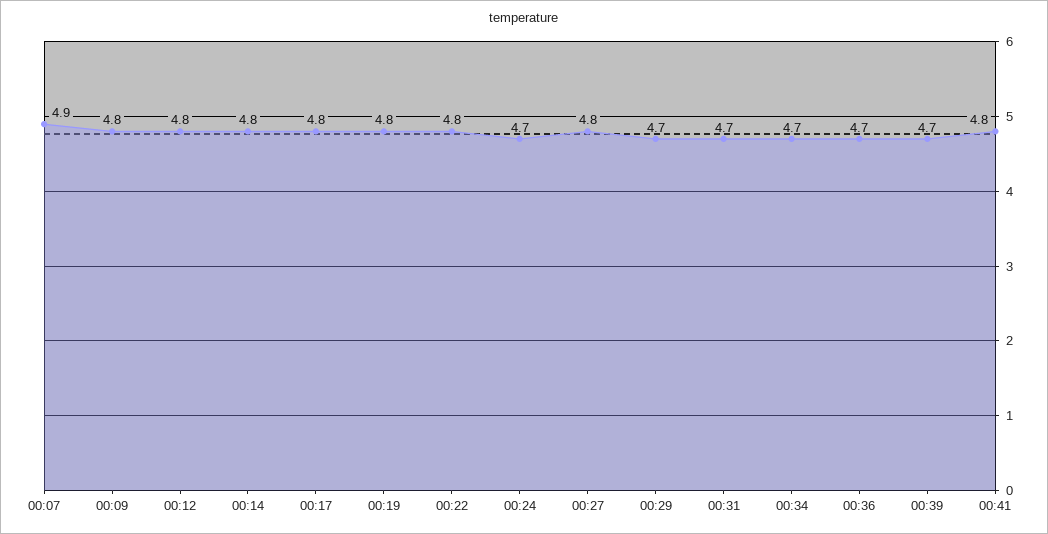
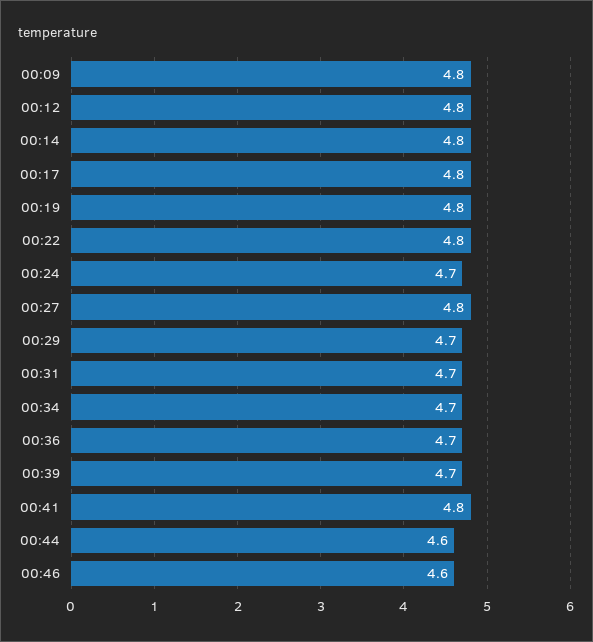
00:07: 4.9 -> none
00:44: none -> 4.6
00:46: none -> 4.6

